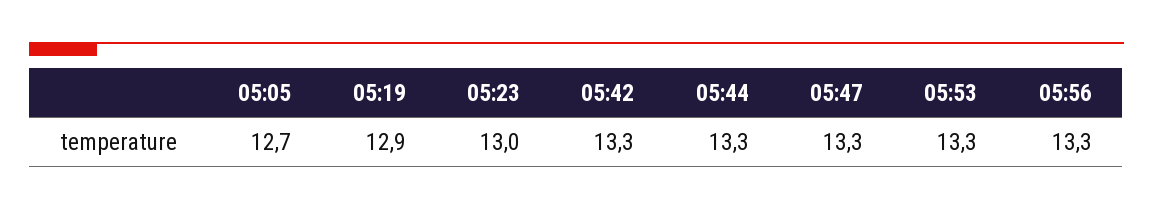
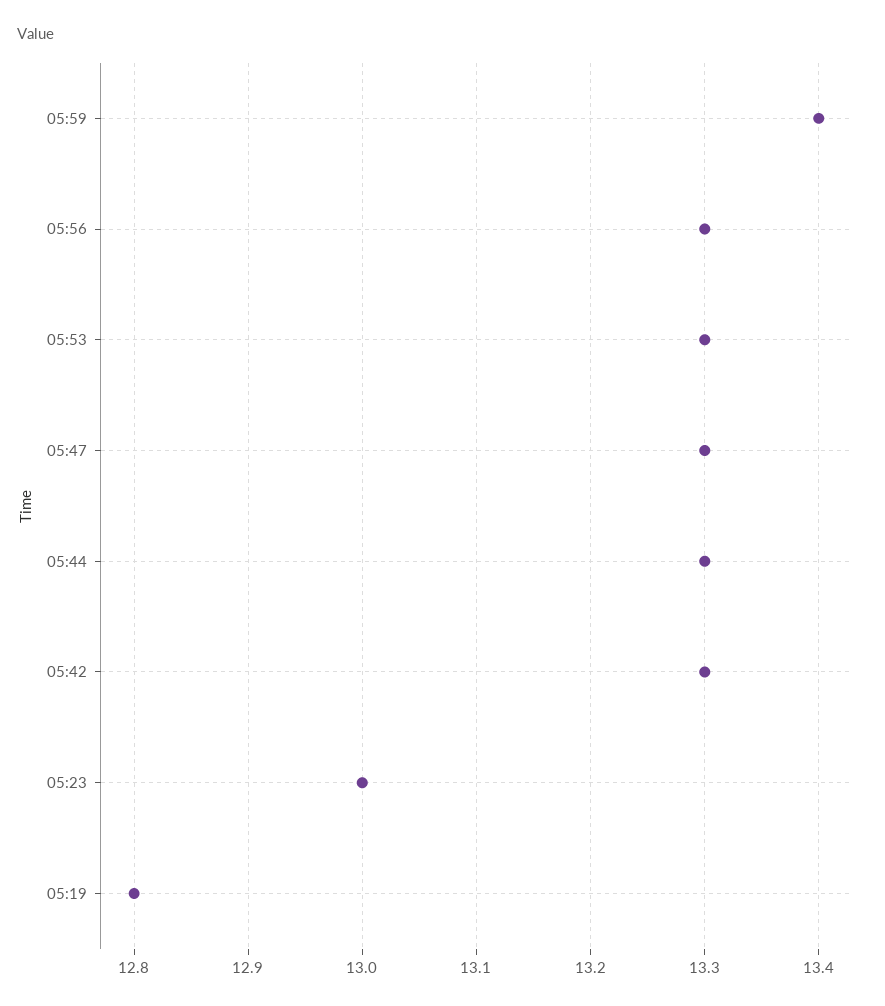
05:05: 12.7 -> none
05:19: 12.9 -> 12.8
05:59: none -> 13.4

